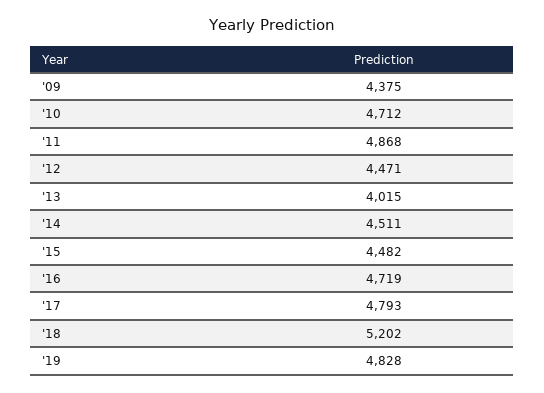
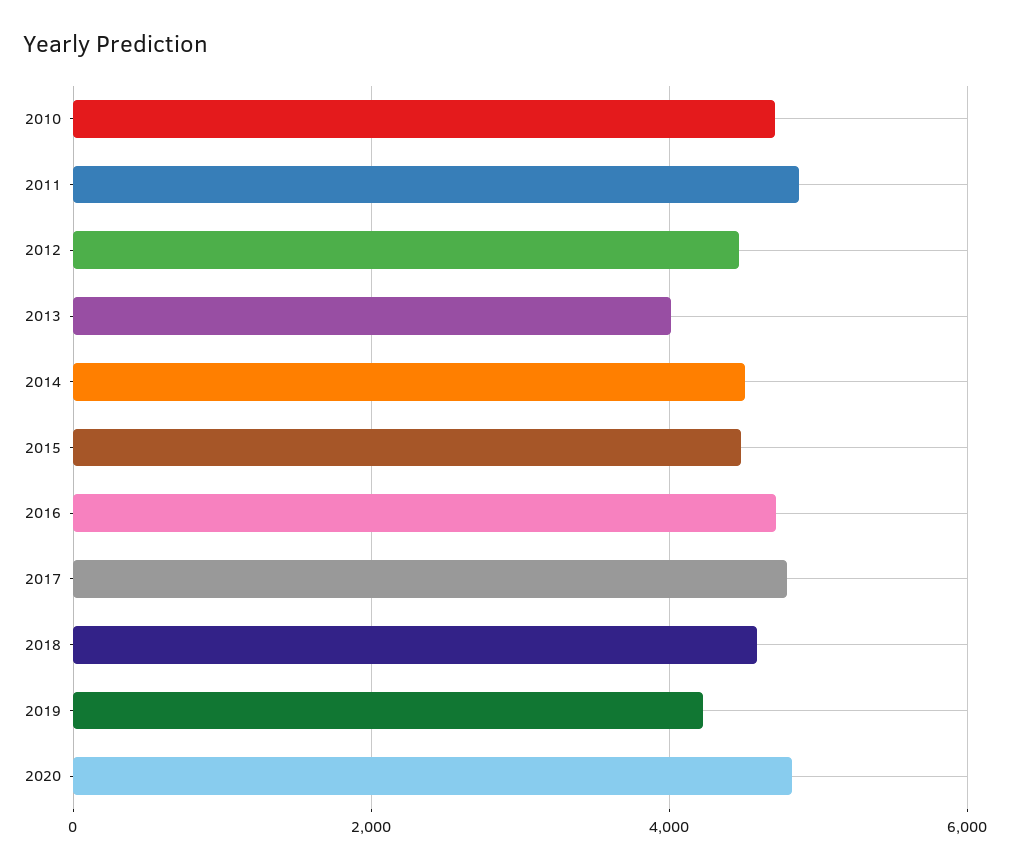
'09: 4375 -> none
'18: 5202 -> 4600
'19: 4828 -> 4200
2020: none -> 4800

